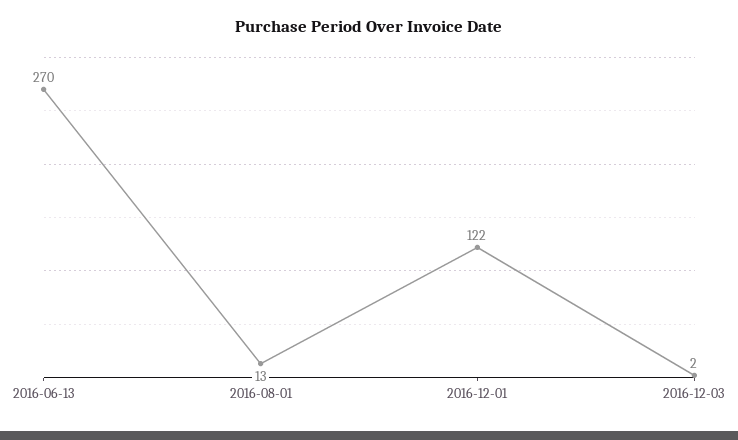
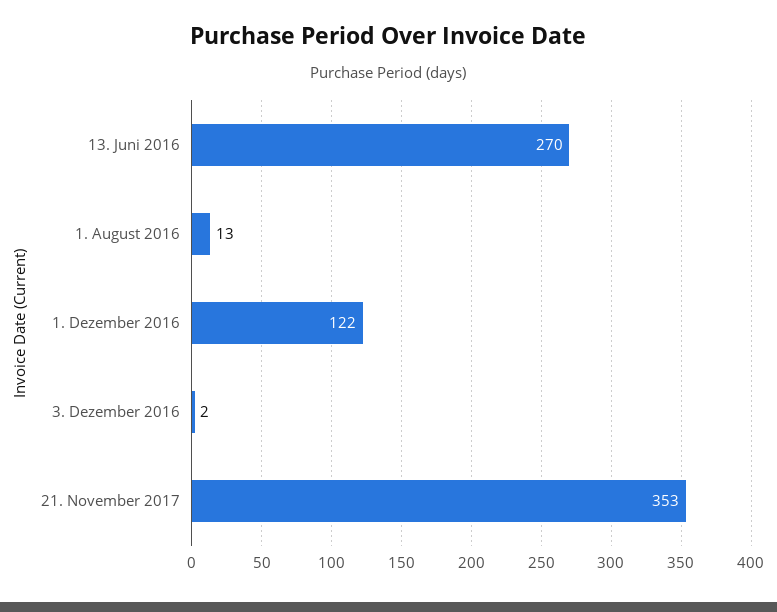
21. November 2017: none -> 353

